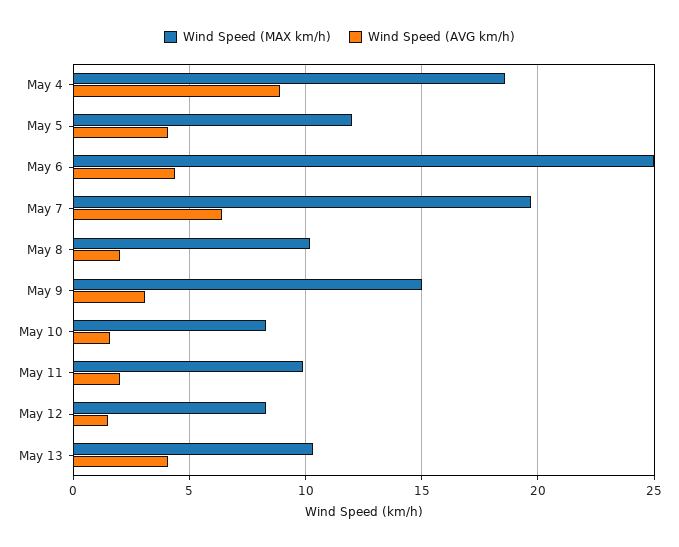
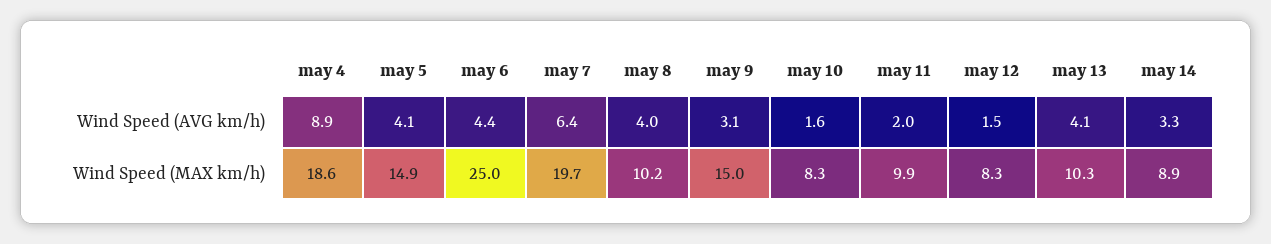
Wind Speed (MAX km/h), May 5: 12 -> 14.9
Wind Speed (AVG km/h), May 8: 2 -> 4
Wind Speed (AVG km/h), may 14: none -> 3.3
Wind Speed (MAX km/h), may 14: none -> 8.9

